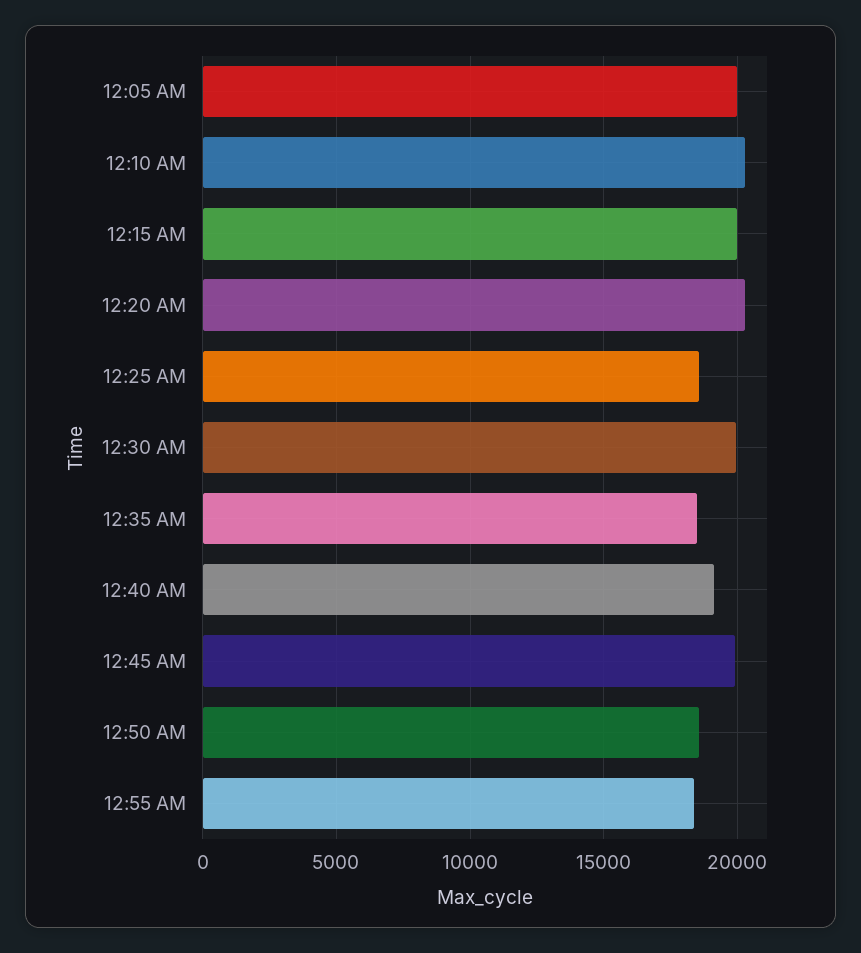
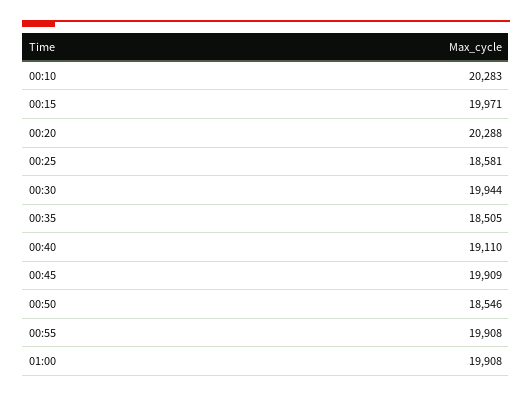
12:05 AM: 20000 -> none
12:55 AM: 18500 -> 19908
01:00: none -> 19908

